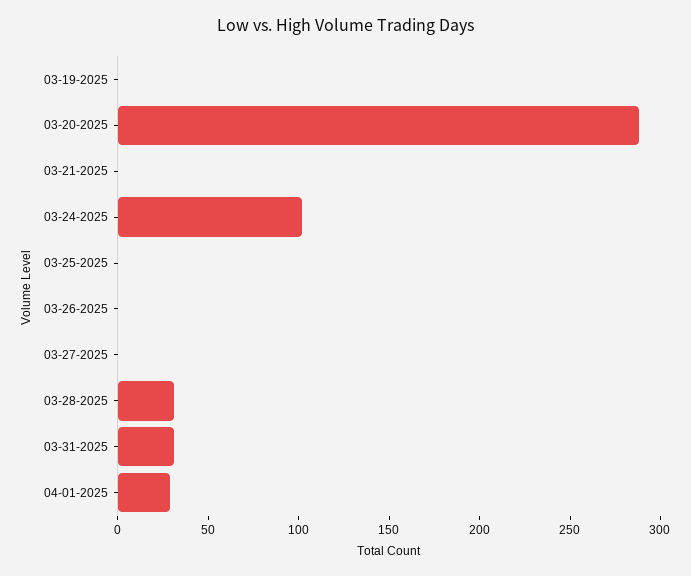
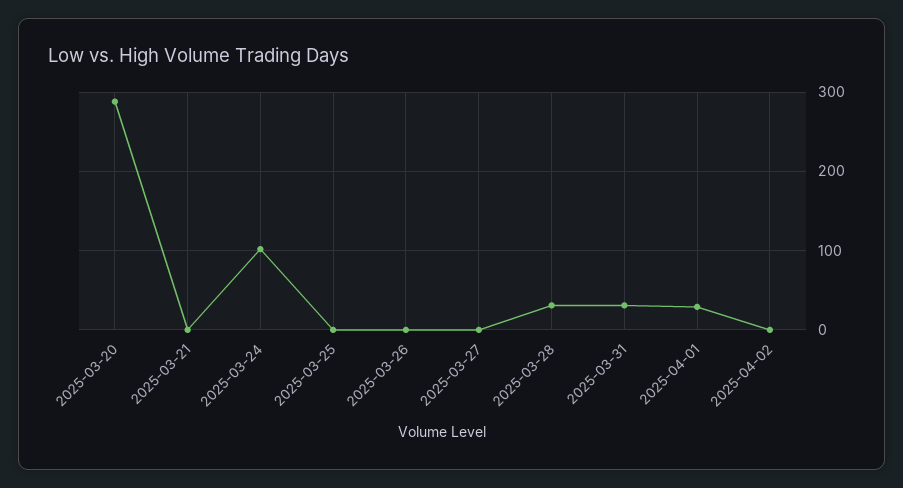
03-19-2025: 0 -> none
2025-04-02: none -> 0

